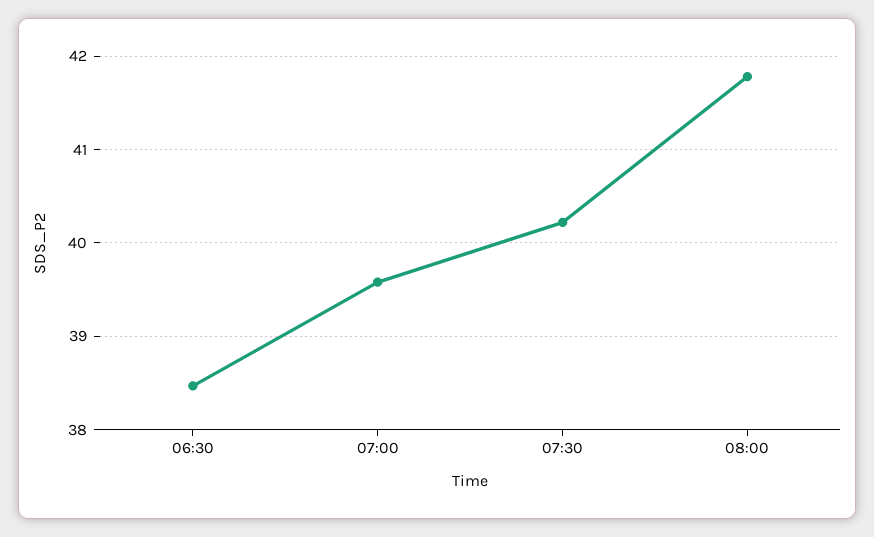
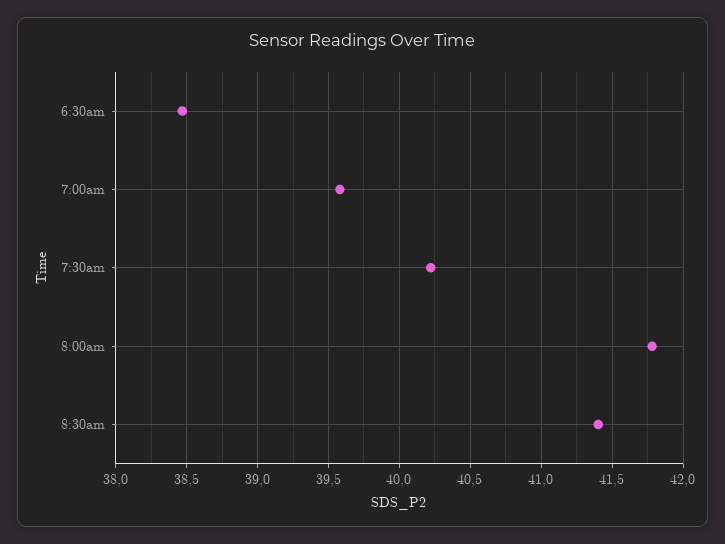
8:30am: none -> 41.4

